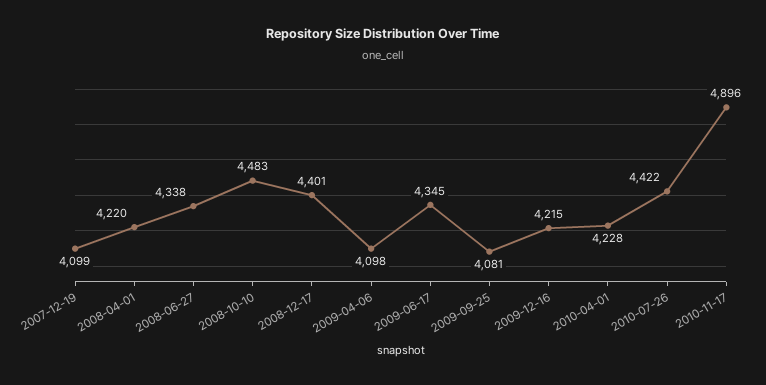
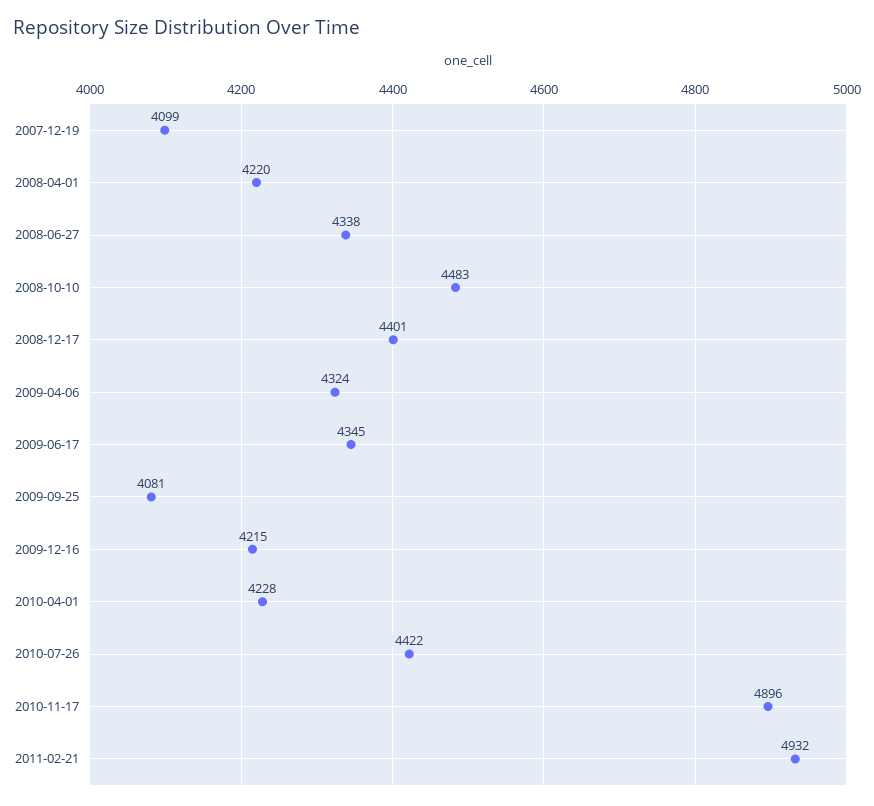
2009-04-06: 4098 -> 4324
2011-02-21: none -> 4932

